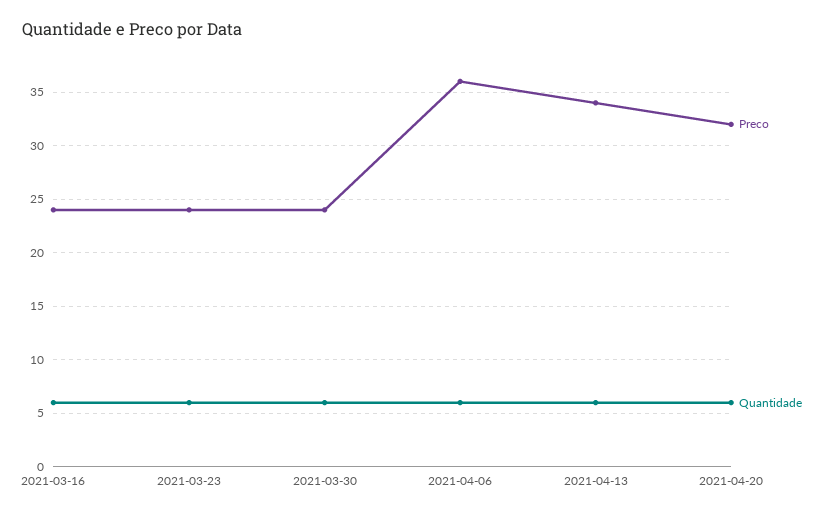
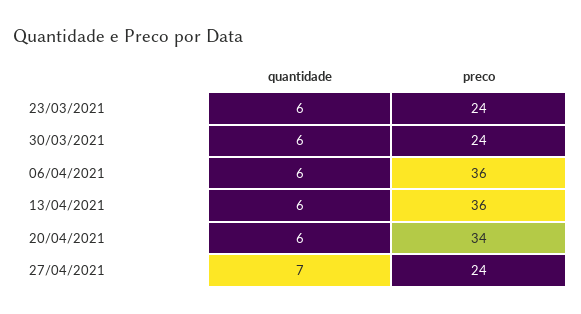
Preco, 2021-03-16: 24 -> none
Quantidade, 2021-03-16: 6 -> none
Preco, 2021-04-13: 34 -> 36
Preco, 2021-04-20: 32 -> 34
Quantidade, 27/04/2021: none -> 7
Preco, 27/04/2021: none -> 24

